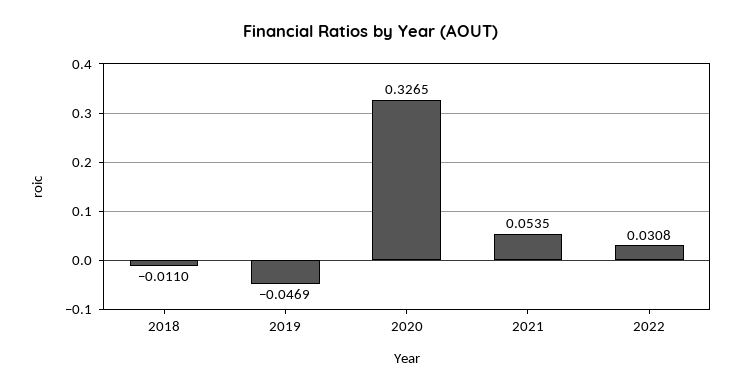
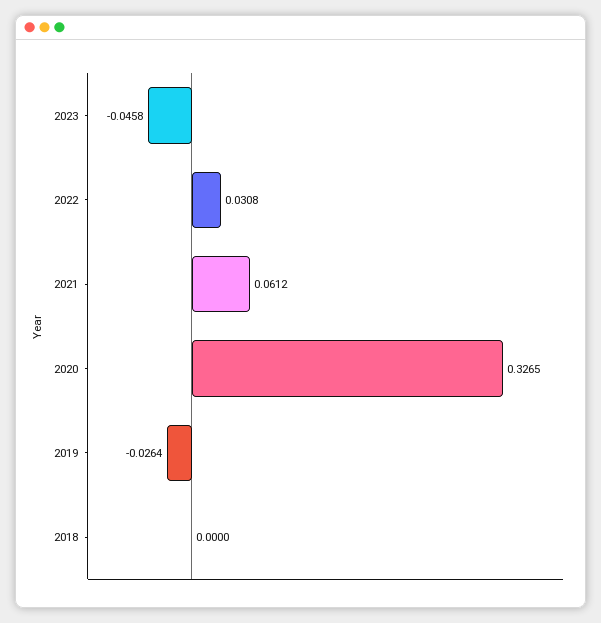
2018: -0.011 -> 0
2019: -0.0469 -> -0.0264
2021: 0.0535 -> 0.0612
2023: none -> -0.0458

